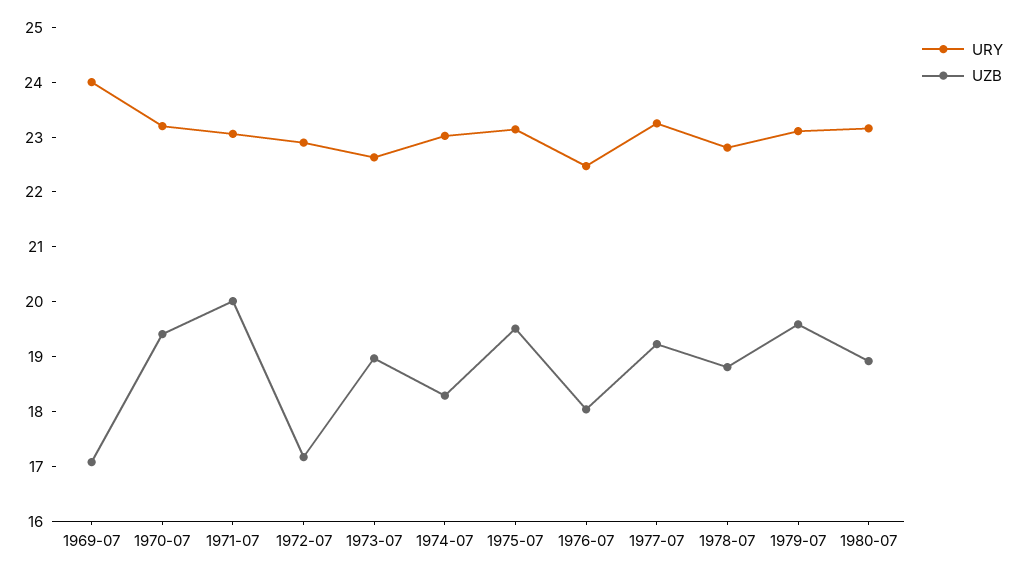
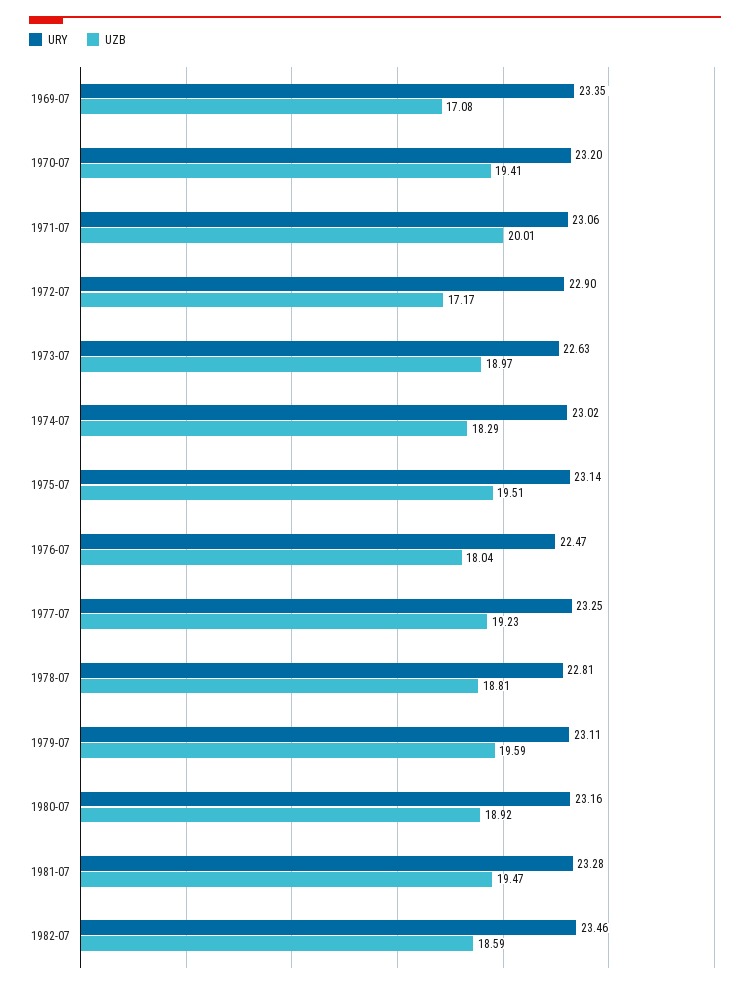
URY, 1969-07: 24 -> 23.35
URY, 1981-07: none -> 23.28
UZB, 1981-07: none -> 19.47
URY, 1982-07: none -> 23.46
UZB, 1982-07: none -> 18.59

